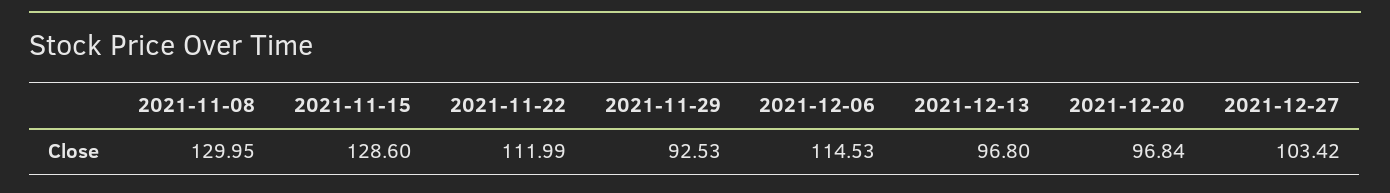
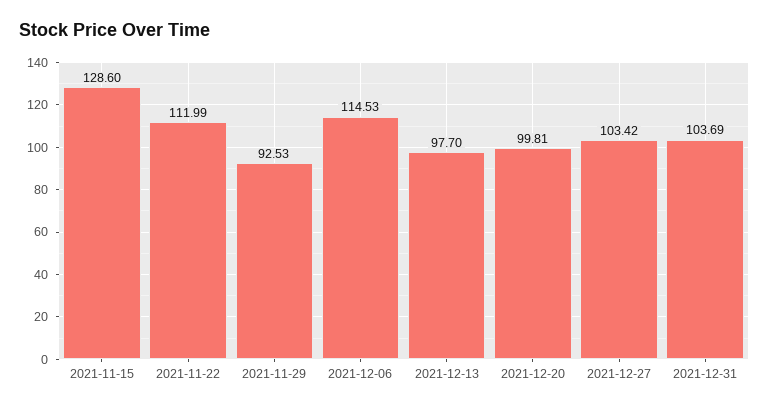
2021-11-08: 129.95 -> none
2021-12-13: 96.8 -> 97.7
2021-12-20: 96.84 -> 99.81
2021-12-31: none -> 103.69

